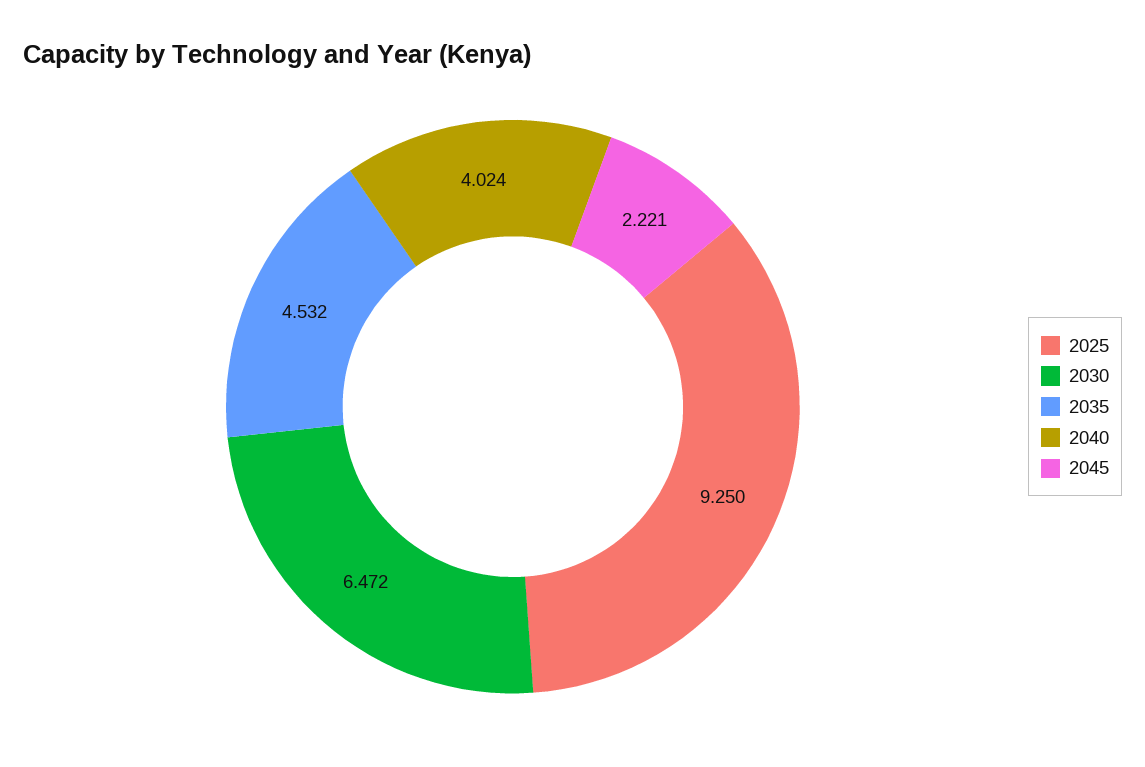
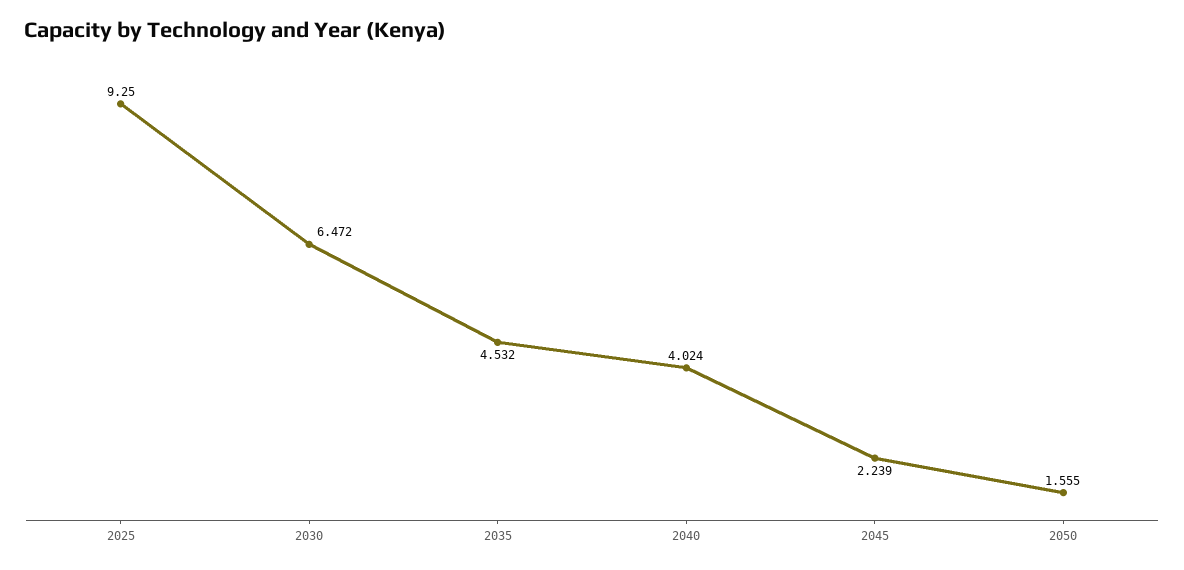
2045: 2.221 -> 2.239
2050: none -> 1.555

